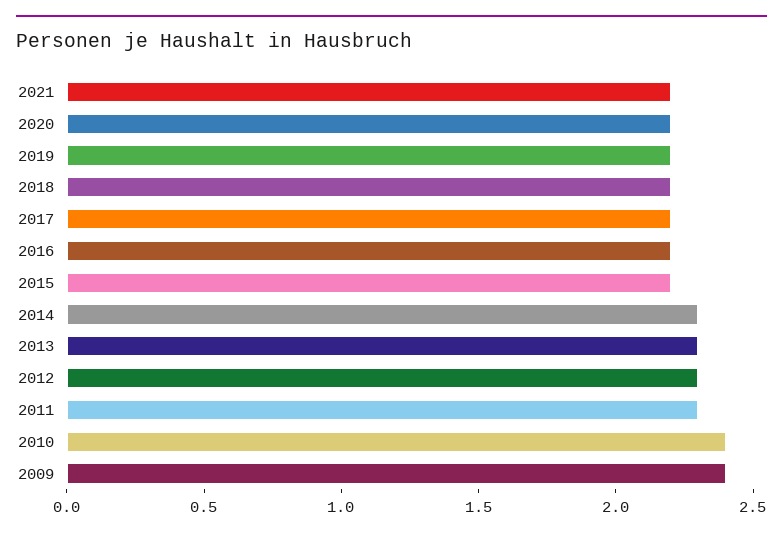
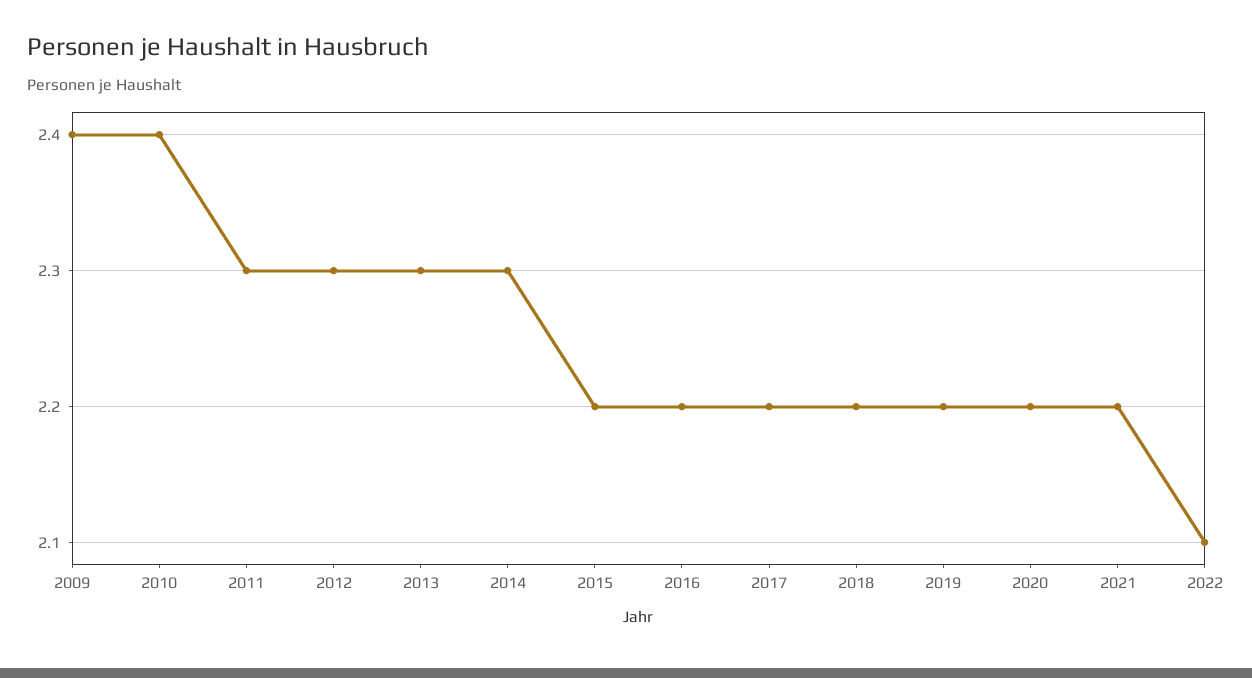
2022: none -> 2.1

